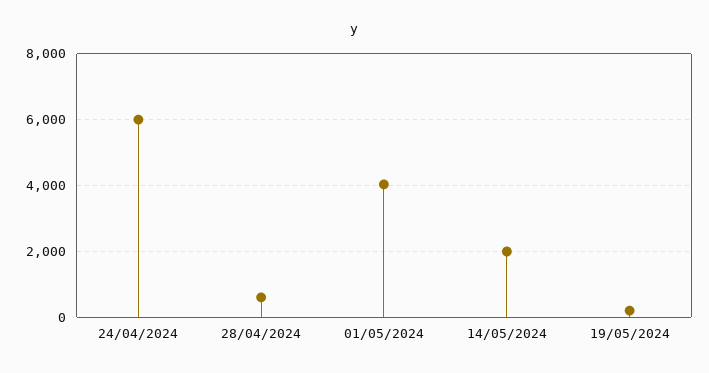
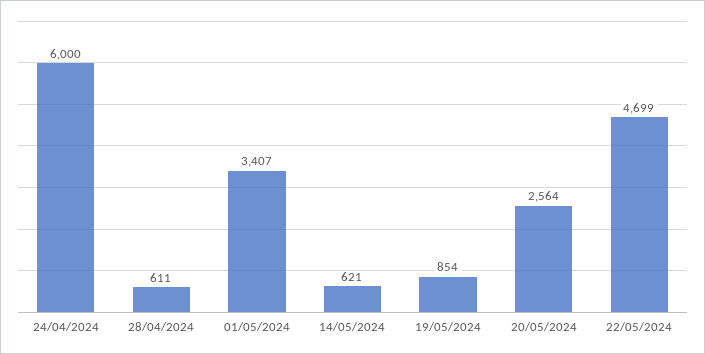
01/05/2024: 4000 -> 3407
14/05/2024: 2000 -> 621
19/05/2024: 200 -> 854
20/05/2024: none -> 2564
22/05/2024: none -> 4699

